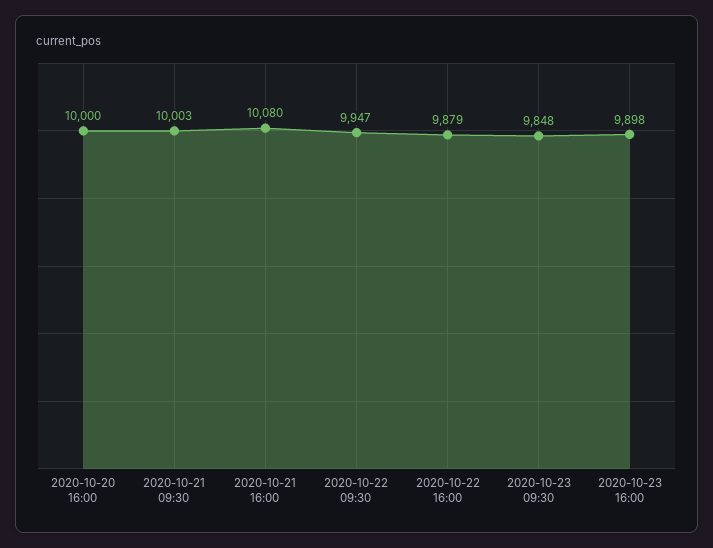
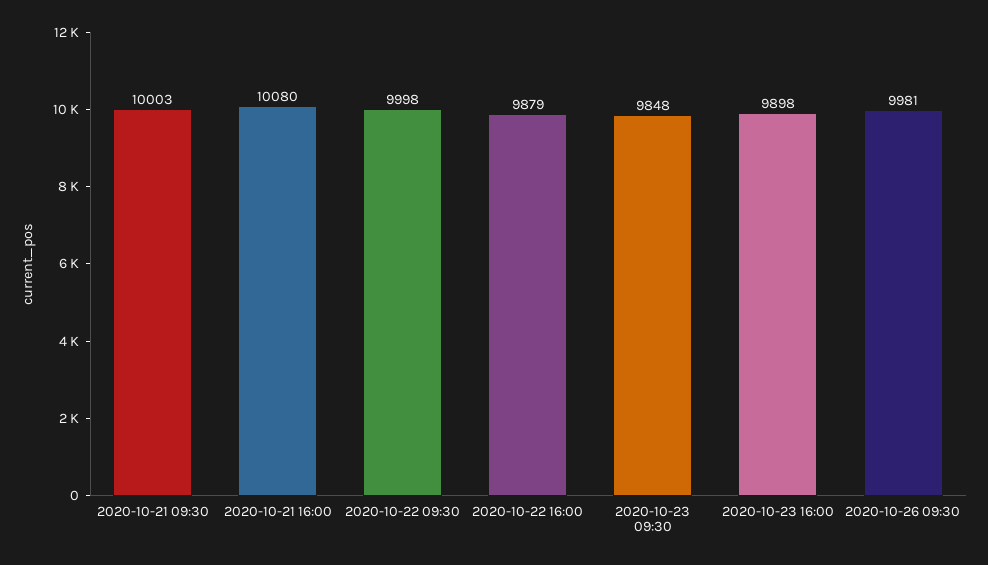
2020-10-20 16:00: 10000 -> none
2020-10-22 09:30: 9947 -> 9998
2020-10-26 09:30: none -> 9981

